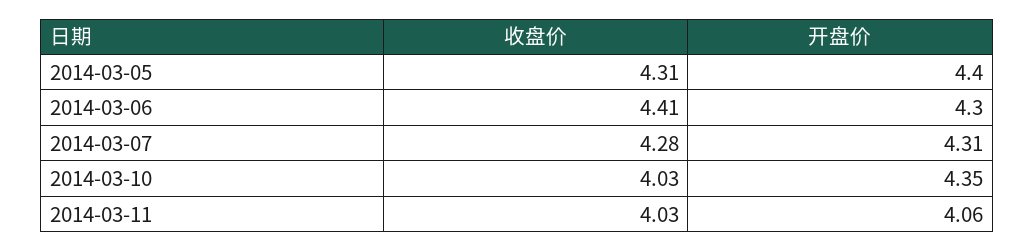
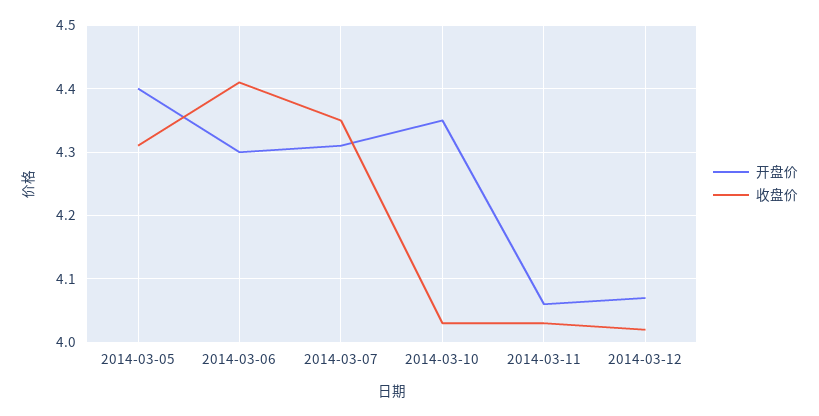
收盘价, 2014-03-07: 4.28 -> 4.35
开盘价, 2014-03-12: none -> 4.07
收盘价, 2014-03-12: none -> 4.02

